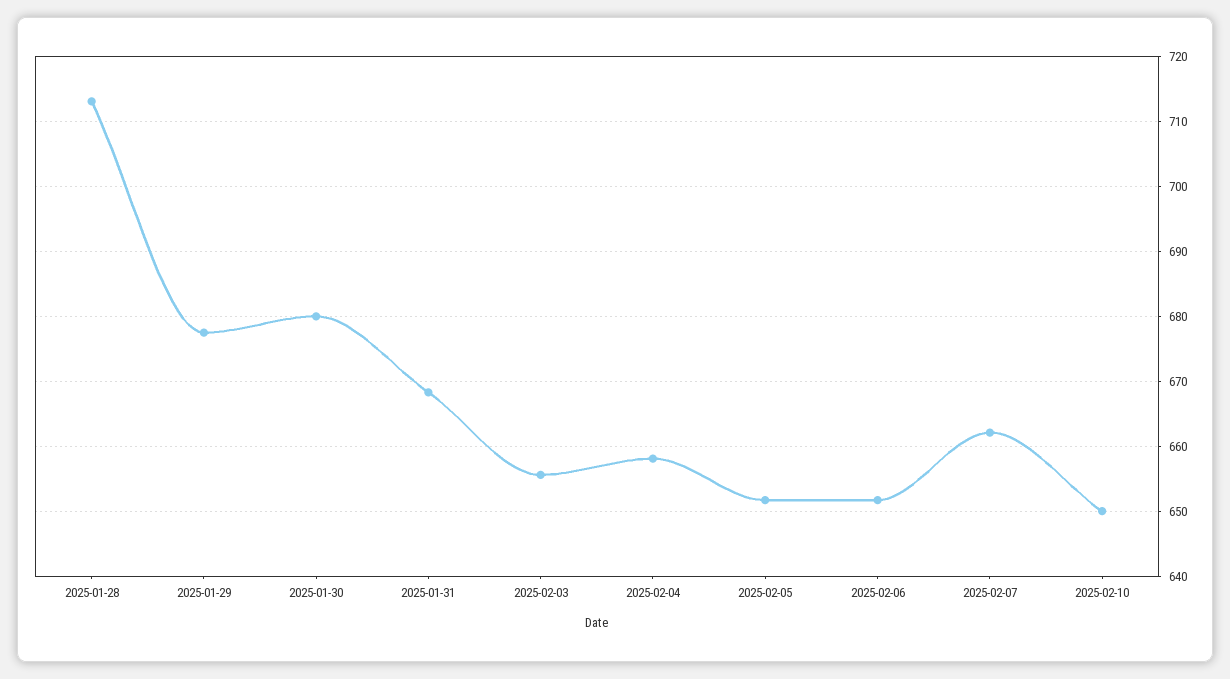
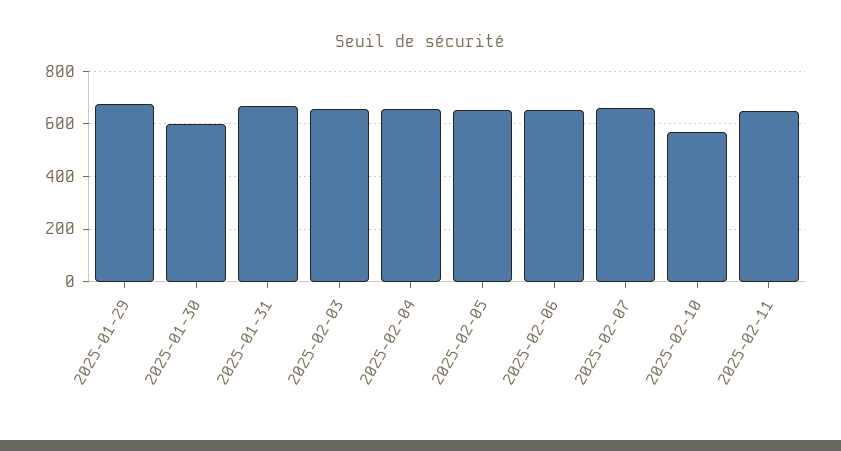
2025-01-28: 713 -> none
2025-01-30: 680 -> 600
2025-02-10: 650 -> 575
2025-02-11: none -> 650

